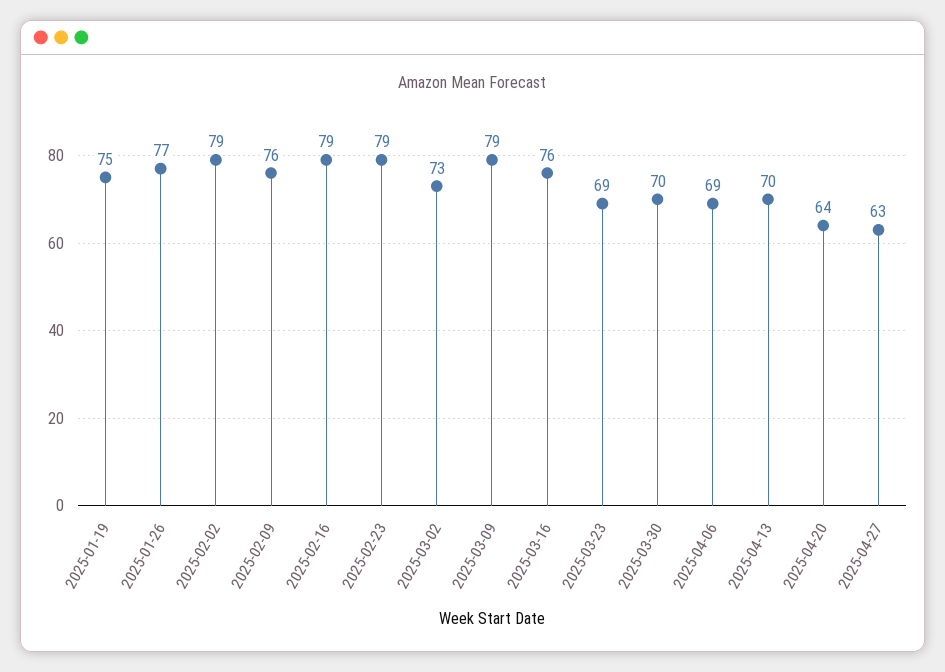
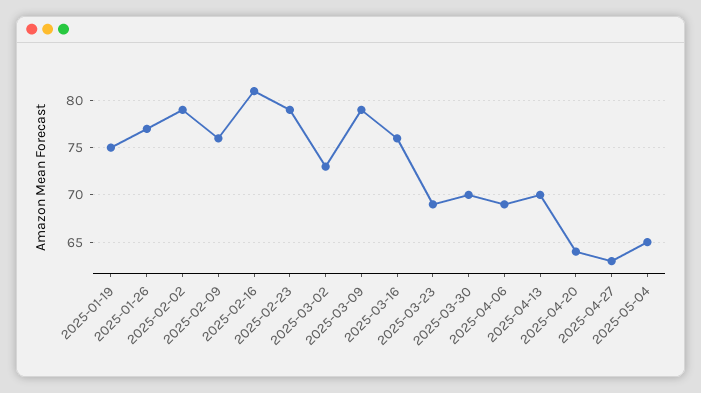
2025-02-16: 79 -> 81
2025-05-04: none -> 65

